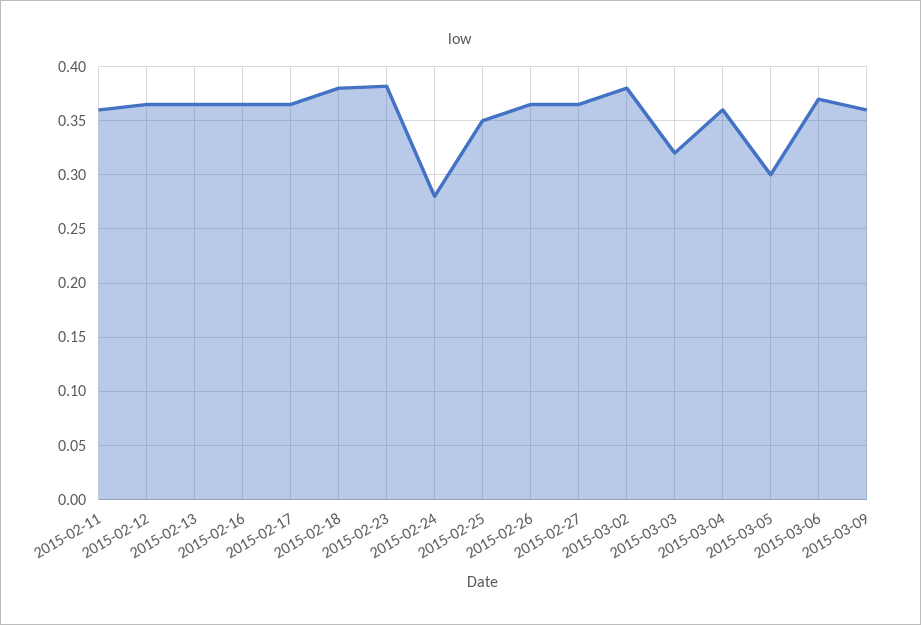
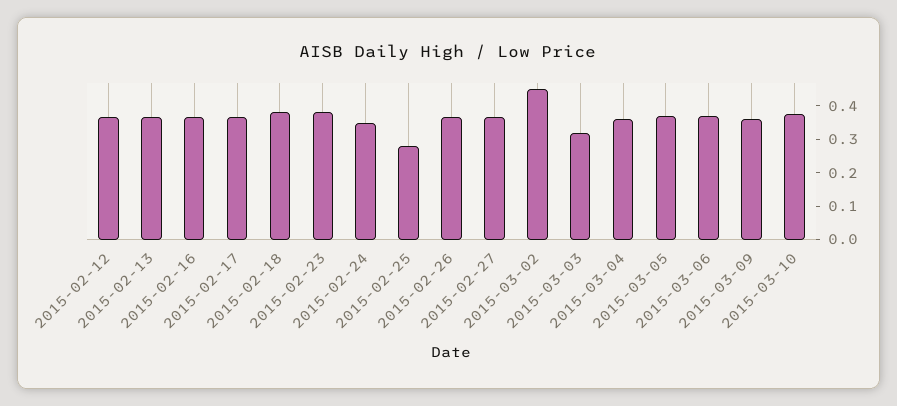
2015-02-11: 0.36 -> none
2015-02-24: 0.28 -> 0.35
2015-02-25: 0.35 -> 0.275
2015-03-02: 0.38 -> 0.45
2015-03-05: 0.3 -> 0.375
2015-03-10: none -> 0.375

